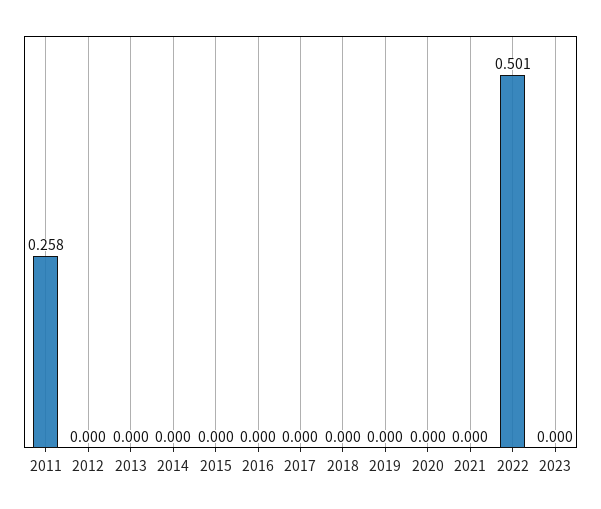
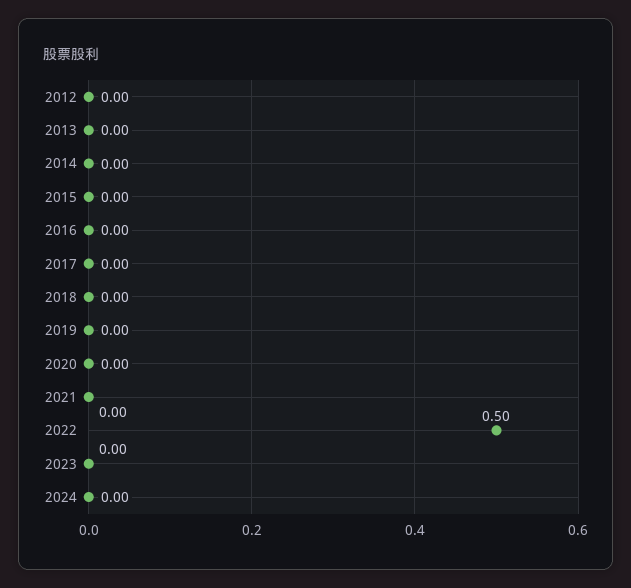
2011: 0.258 -> none
2024: none -> 0

